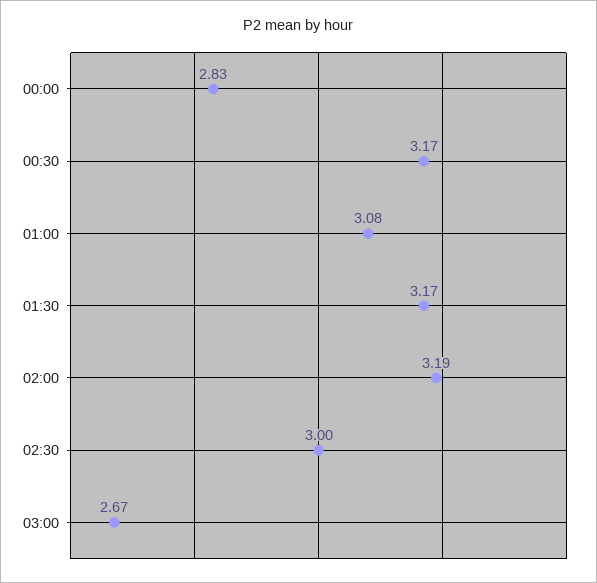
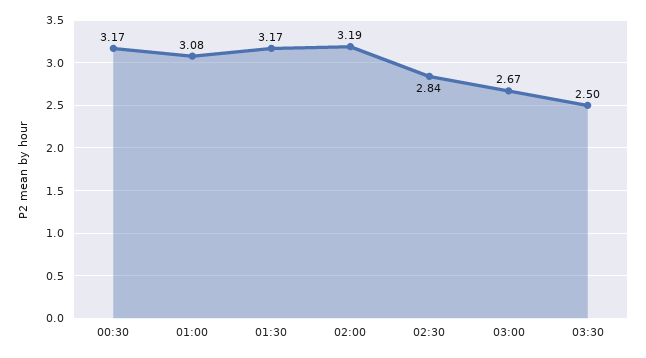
00:00: 2.83 -> none
02:30: 3 -> 2.84
03:30: none -> 2.5

